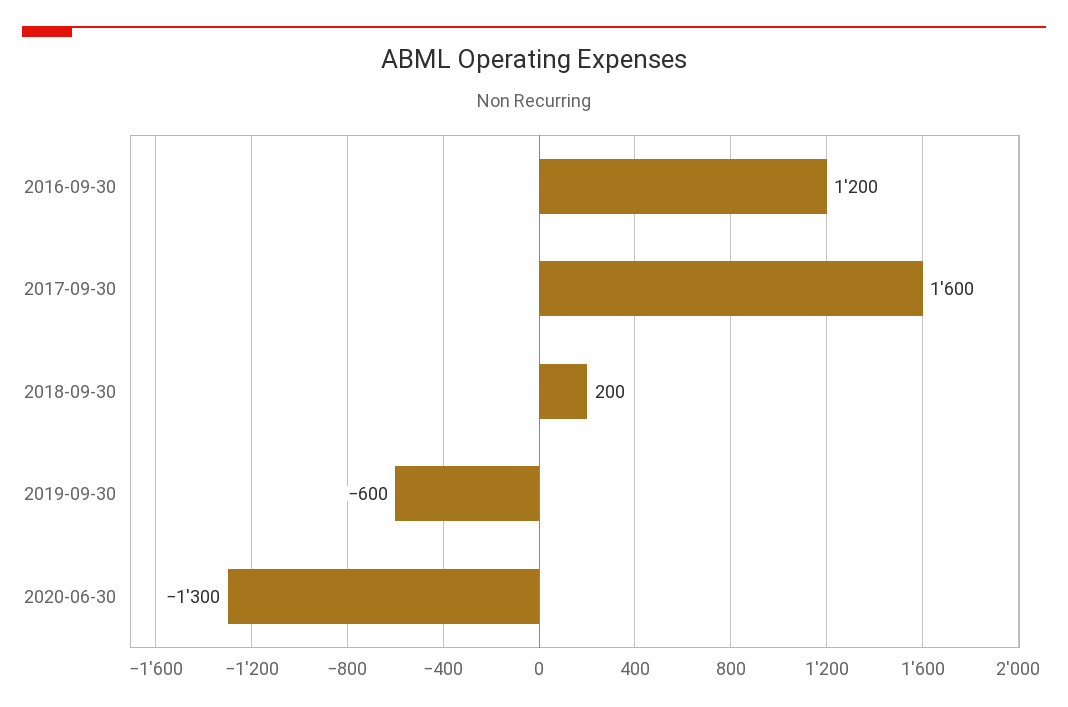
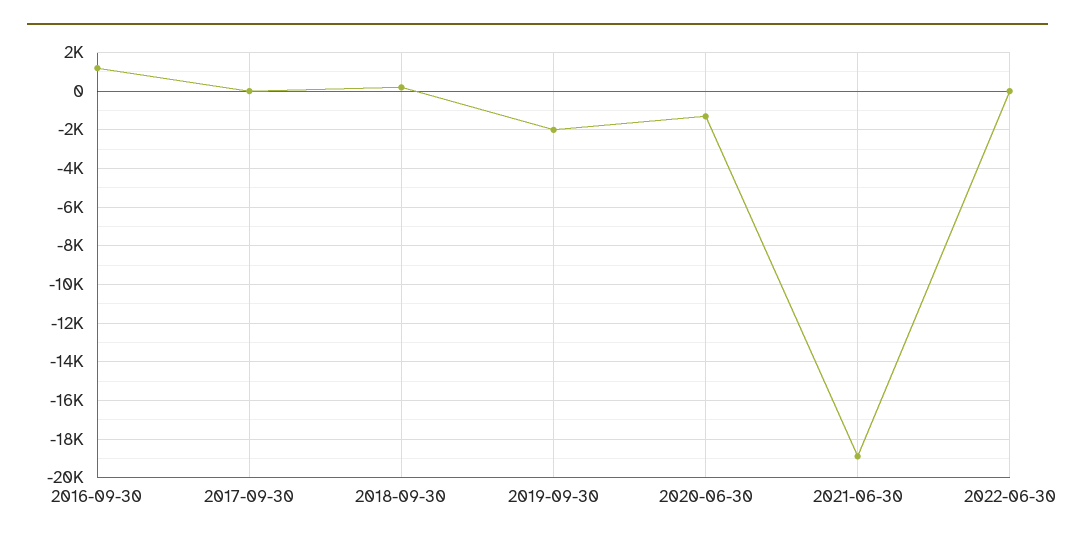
2017-09-30: 1600 -> 0
2019-09-30: -600 -> -2000
2021-06-30: none -> -19000
2022-06-30: none -> 0

